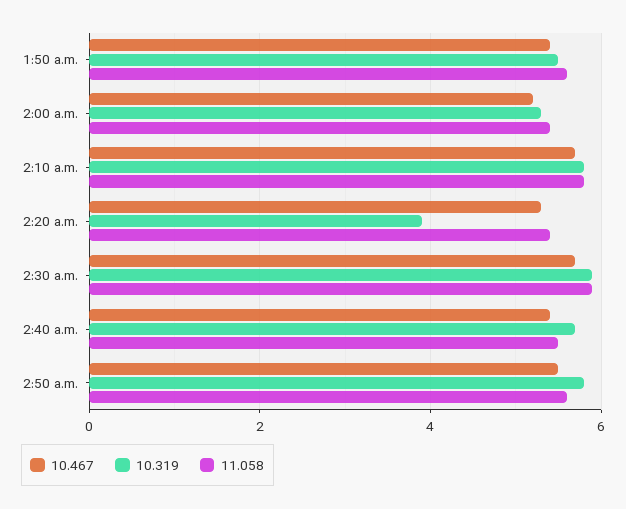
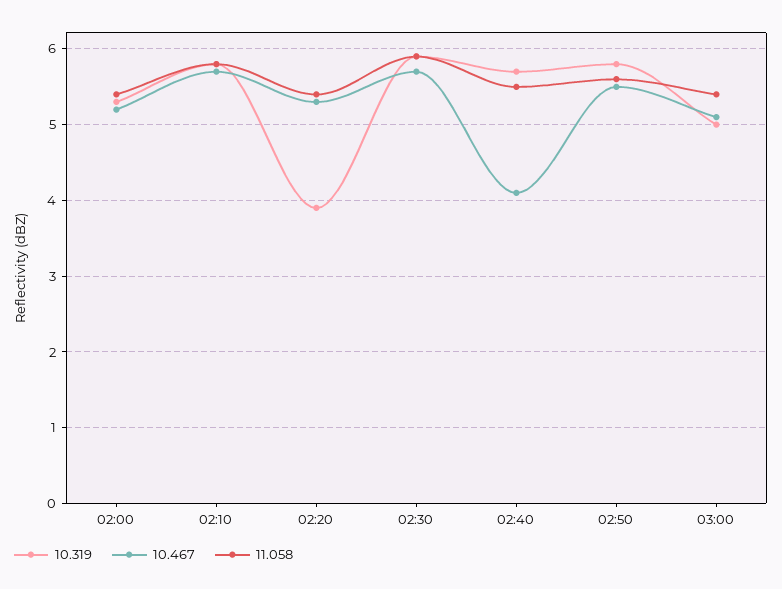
10.467, 1:50 a.m.: 5.5 -> none
10.319, 1:50 a.m.: 5.5 -> none
11.058, 1:50 a.m.: 5.5 -> none
10.467, 2:40 a.m.: 5.5 -> 4.1
10.319, 03:00: none -> 5
10.467, 03:00: none -> 5.1
11.058, 03:00: none -> 5.4

